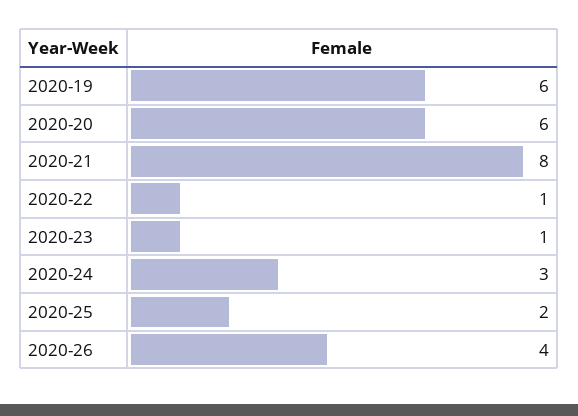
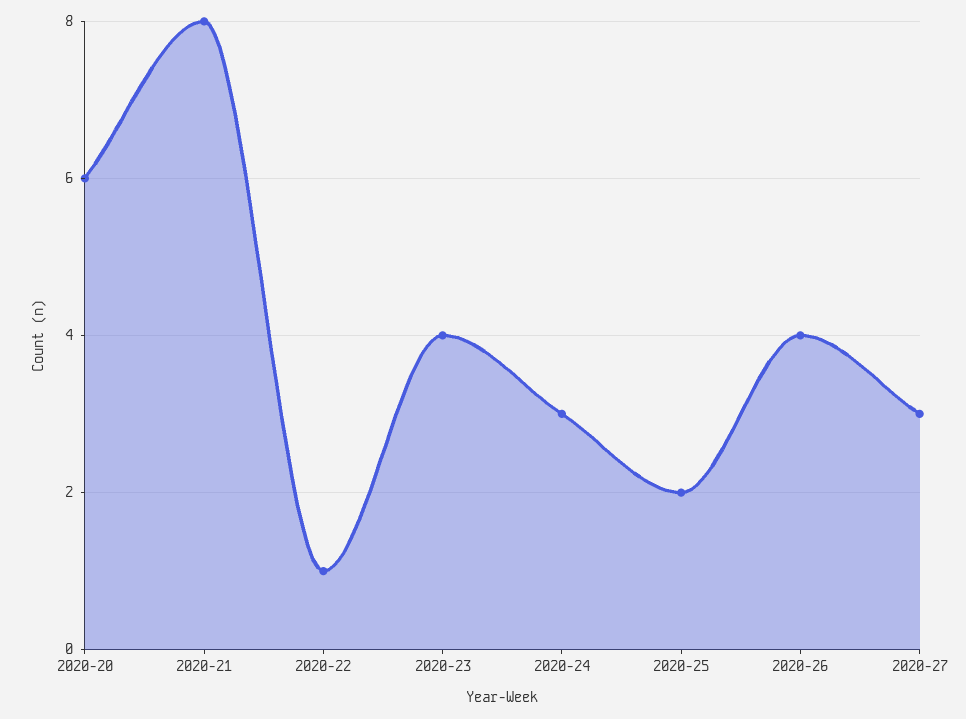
2020-19: 6 -> none
2020-23: 1 -> 4
2020-27: none -> 3

